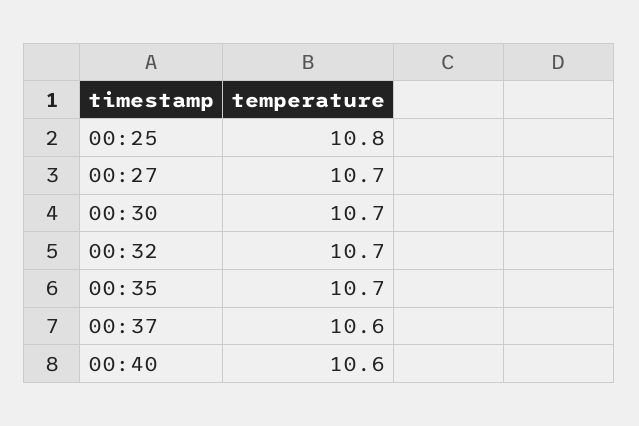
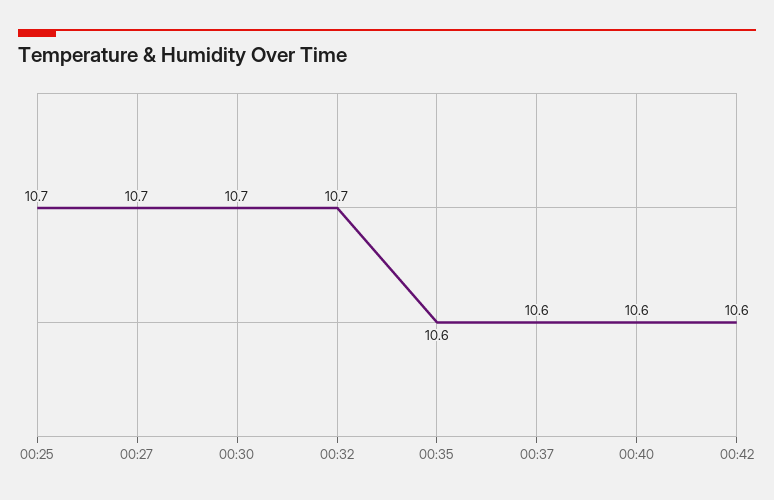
00:25: 10.8 -> 10.7
00:35: 10.7 -> 10.6
00:42: none -> 10.6

